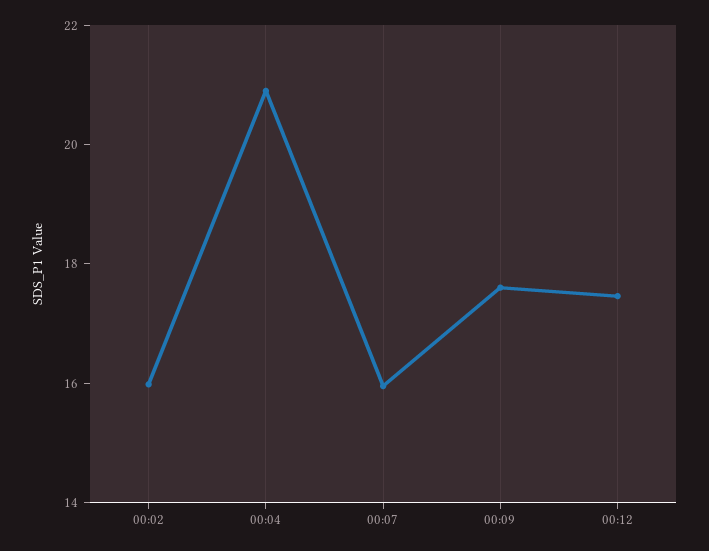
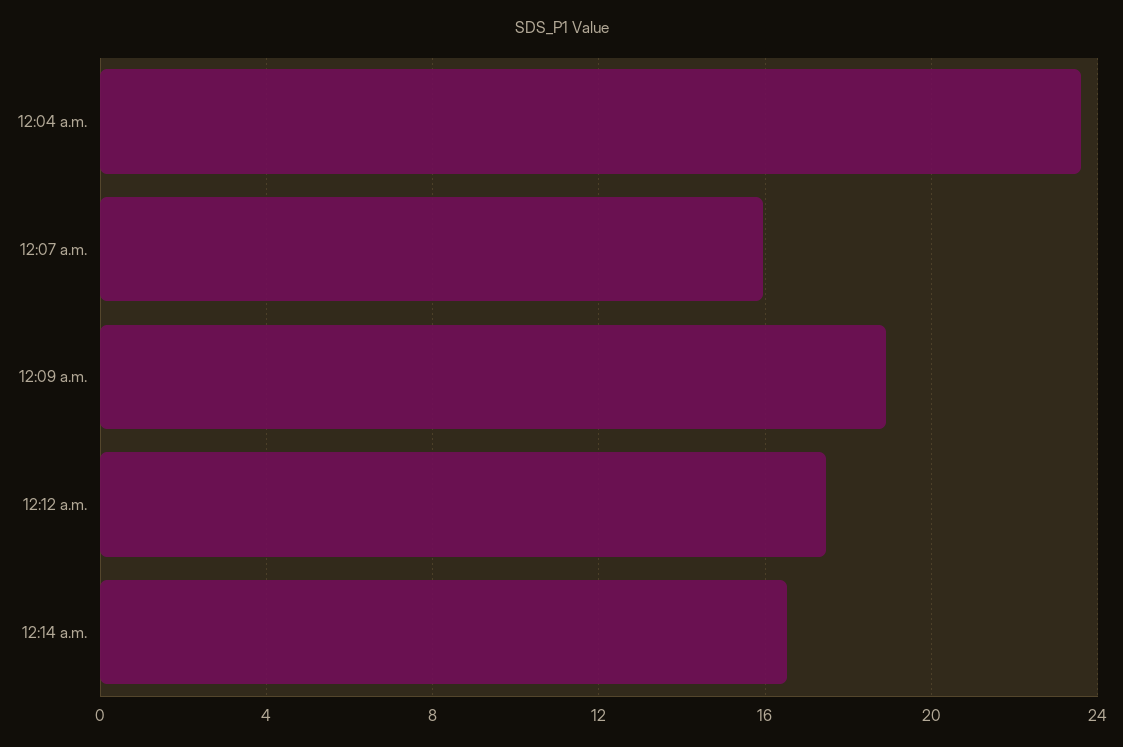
00:02: 16 -> none
00:04: 21 -> 23.5
00:09: 17.5 -> 19
12:14 a.m.: none -> 16.5

